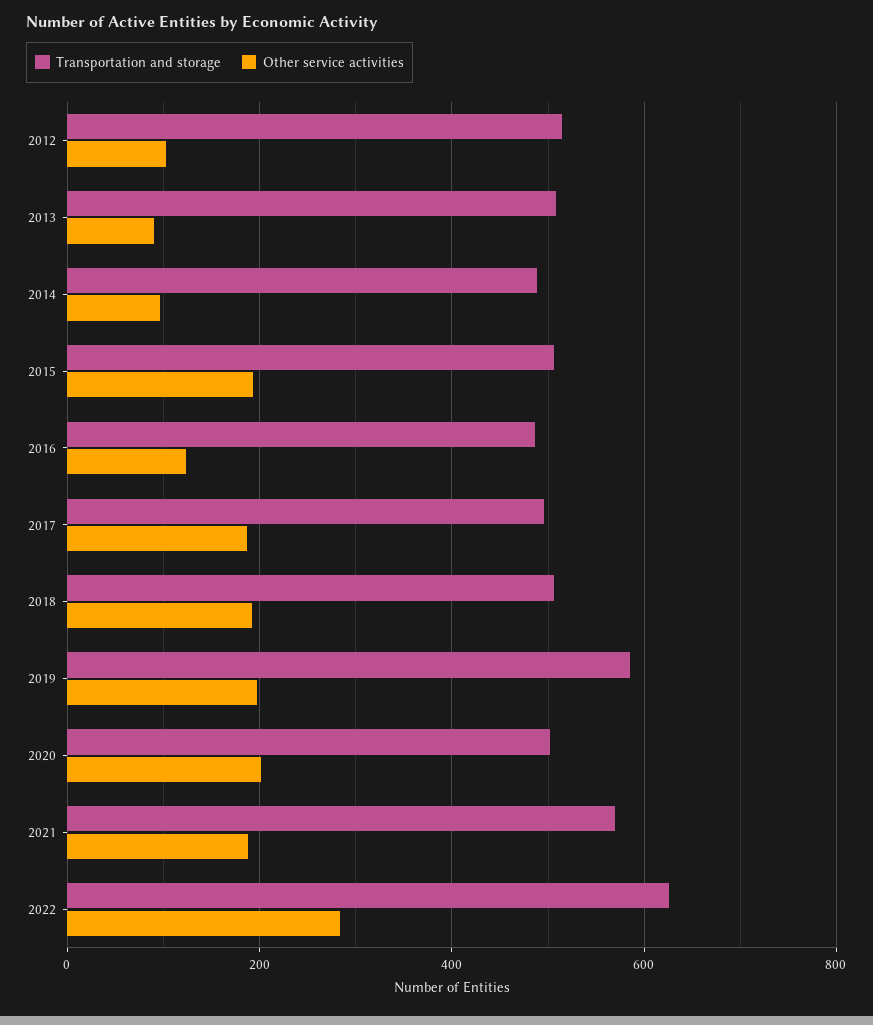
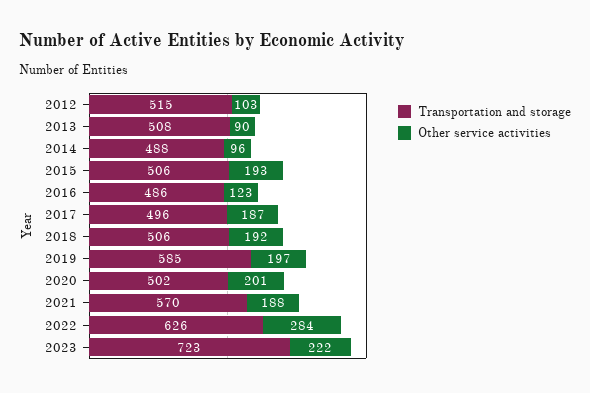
Transportation and storage, 2023: none -> 723
Other service activities, 2023: none -> 222

